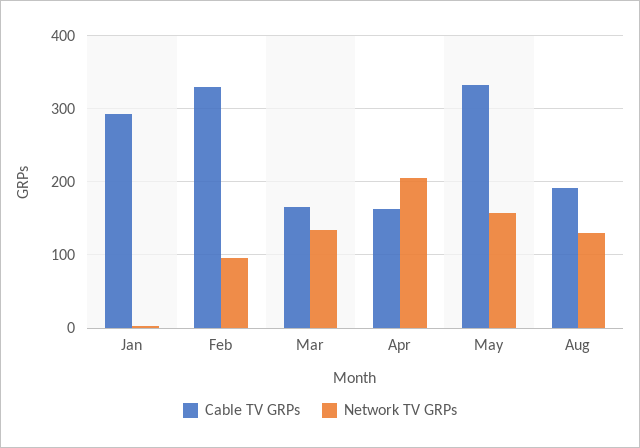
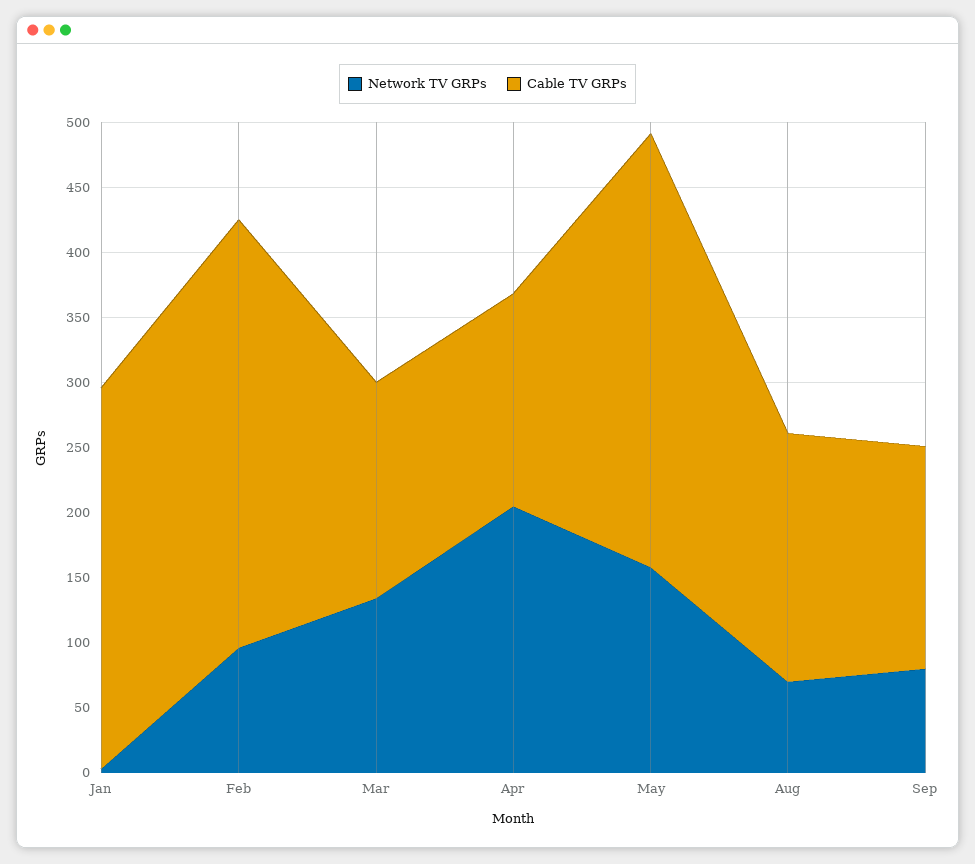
Network TV GRPs, Aug: 130 -> 70
Network TV GRPs, Sep: none -> 80
Cable TV GRPs, Sep: none -> 170

